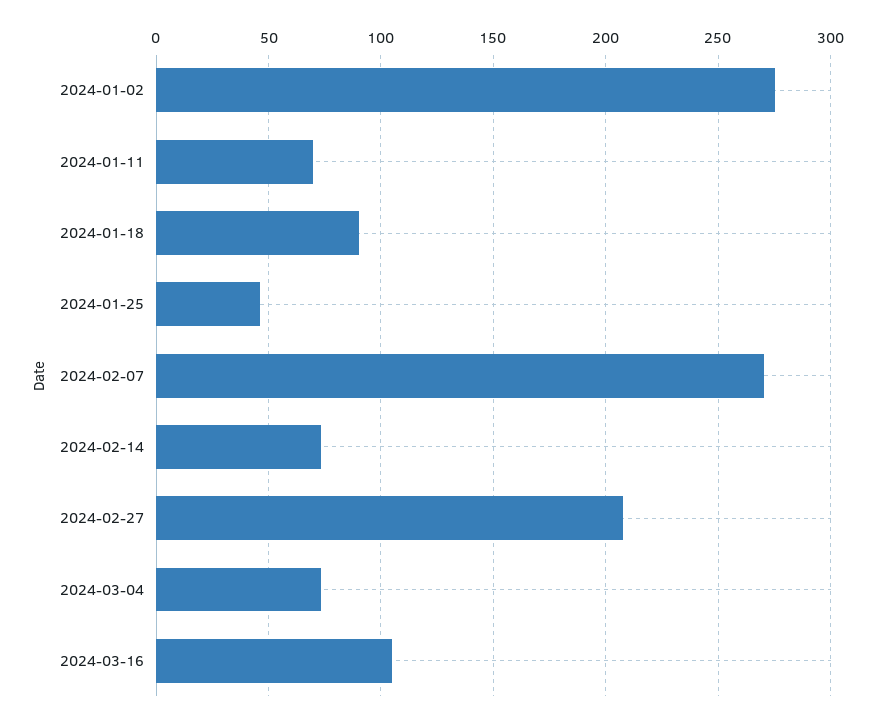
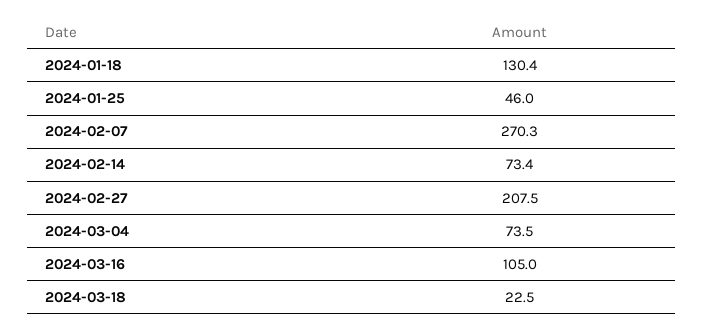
2024-01-02: 275 -> none
2024-01-11: 70 -> none
2024-01-18: 90 -> 130.4
2024-03-18: none -> 22.5

